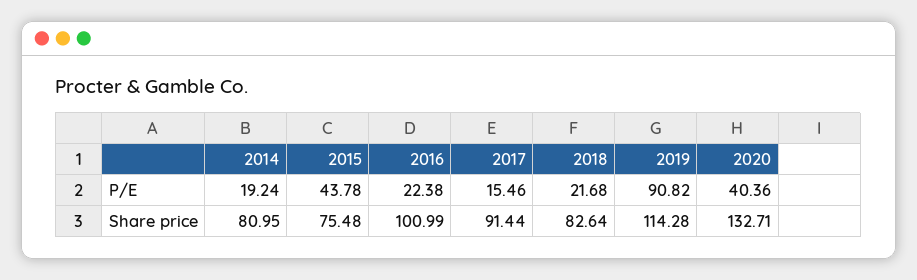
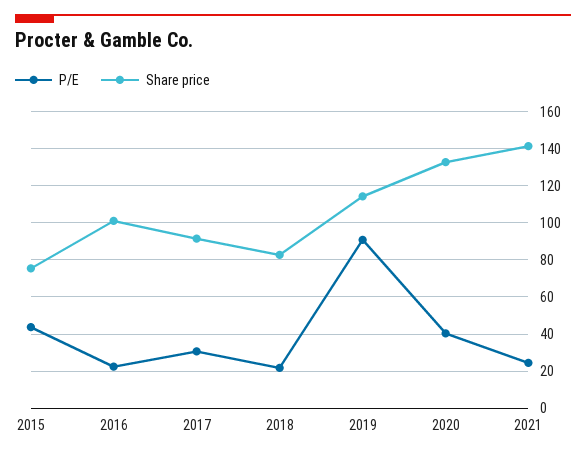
P/E, 2014: 19.24 -> none
P/E, 2017: 15.46 -> 30
Share price, 2014: 80.95 -> none
P/E, 2021: none -> 25
Share price, 2021: none -> 140

